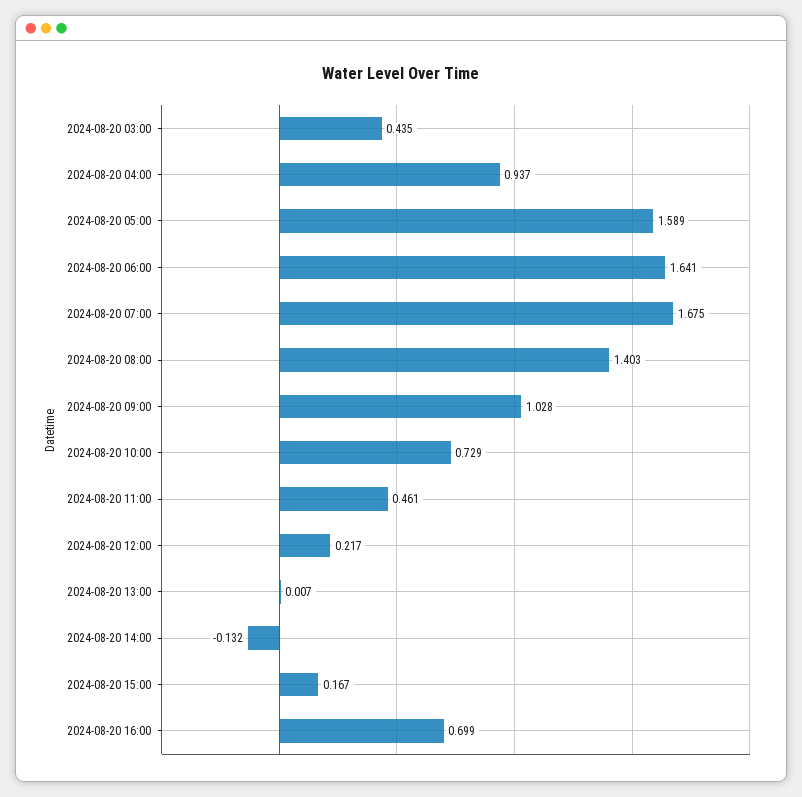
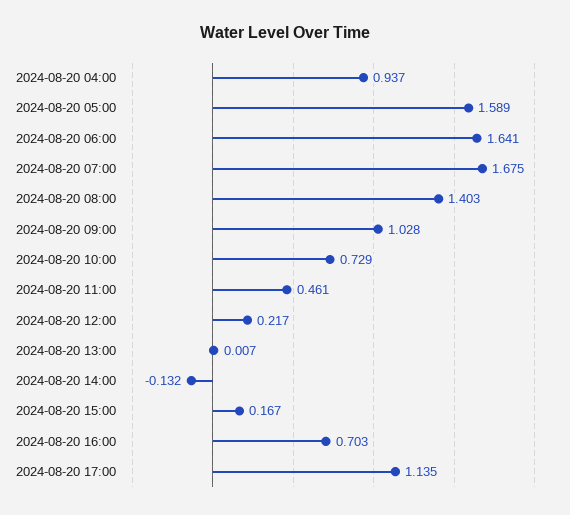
2024-08-20 03:00: 0.435 -> none
2024-08-20 16:00: 0.699 -> 0.703
2024-08-20 17:00: none -> 1.135

